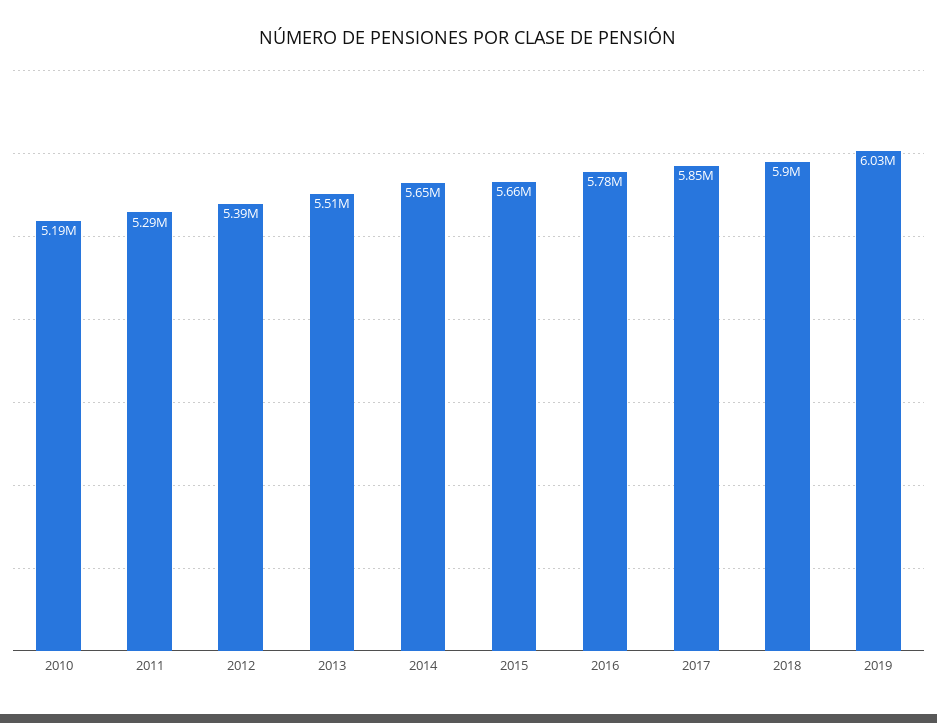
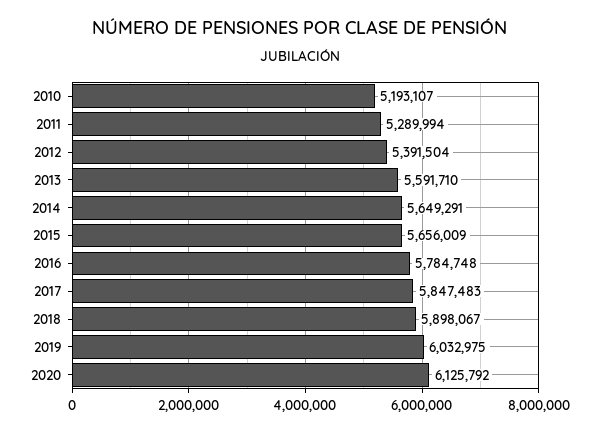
2013: 5510000 -> 5591710
2020: none -> 6125792

